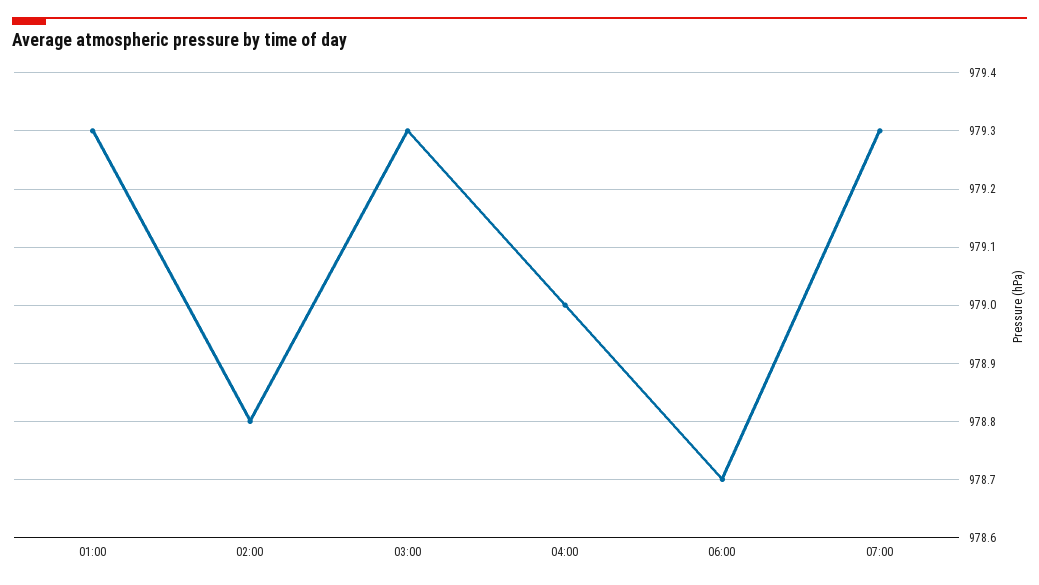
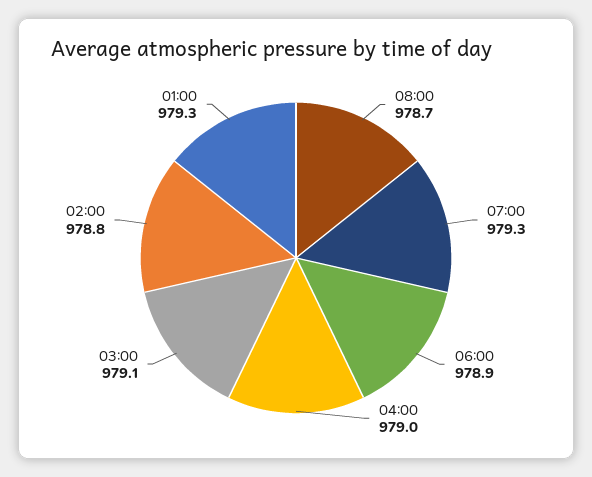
03:00: 979.3 -> 979.1
06:00: 978.7 -> 978.9
08:00: none -> 978.7

